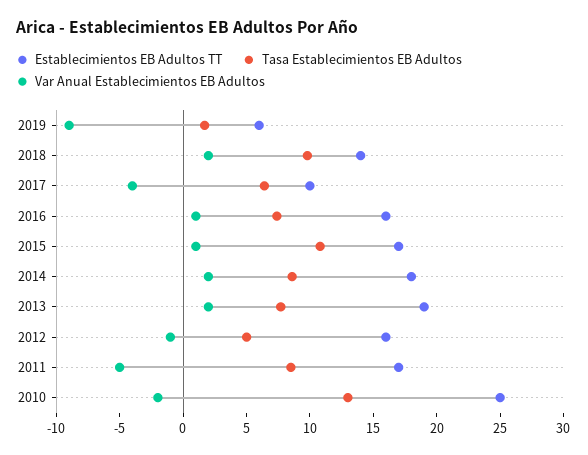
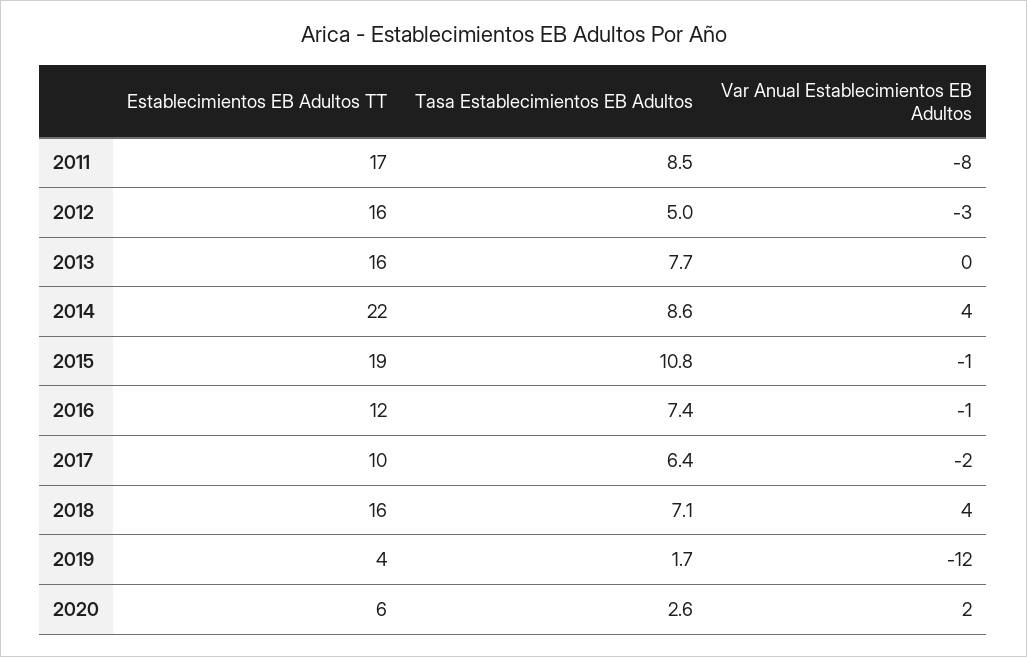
Establecimientos EB Adultos TT, 2019: 6 -> 4
Var Anual Establecimientos EB Adultos, 2019: -9 -> -12
Establecimientos EB Adultos TT, 2018: 14 -> 16
Tasa Establecimientos EB Adultos, 2018: 10 -> 7.1
Var Anual Establecimientos EB Adultos, 2018: 2 -> 4
Var Anual Establecimientos EB Adultos, 2017: -4 -> -2
Establecimientos EB Adultos TT, 2016: 16 -> 12
Var Anual Establecimientos EB Adultos, 2016: 1 -> -1
Establecimientos EB Adultos TT, 2015: 17 -> 19
Var Anual Establecimientos EB Adultos, 2015: 1 -> -1
Establecimientos EB Adultos TT, 2014: 18 -> 22
Var Anual Establecimientos EB Adultos, 2014: 2 -> 4
Establecimientos EB Adultos TT, 2013: 19 -> 16
Var Anual Establecimientos EB Adultos, 2013: 2 -> 0
Var Anual Establecimientos EB Adultos, 2012: -1 -> -3
Var Anual Establecimientos EB Adultos, 2011: -5 -> -8
Establecimientos EB Adultos TT, 2010: 25 -> none
Tasa Establecimientos EB Adultos, 2010: 13 -> none
Var Anual Establecimientos EB Adultos, 2010: -2 -> none
Establecimientos EB Adultos TT, 2020: none -> 6
Tasa Establecimientos EB Adultos, 2020: none -> 2.6
Var Anual Establecimientos EB Adultos, 2020: none -> 2

